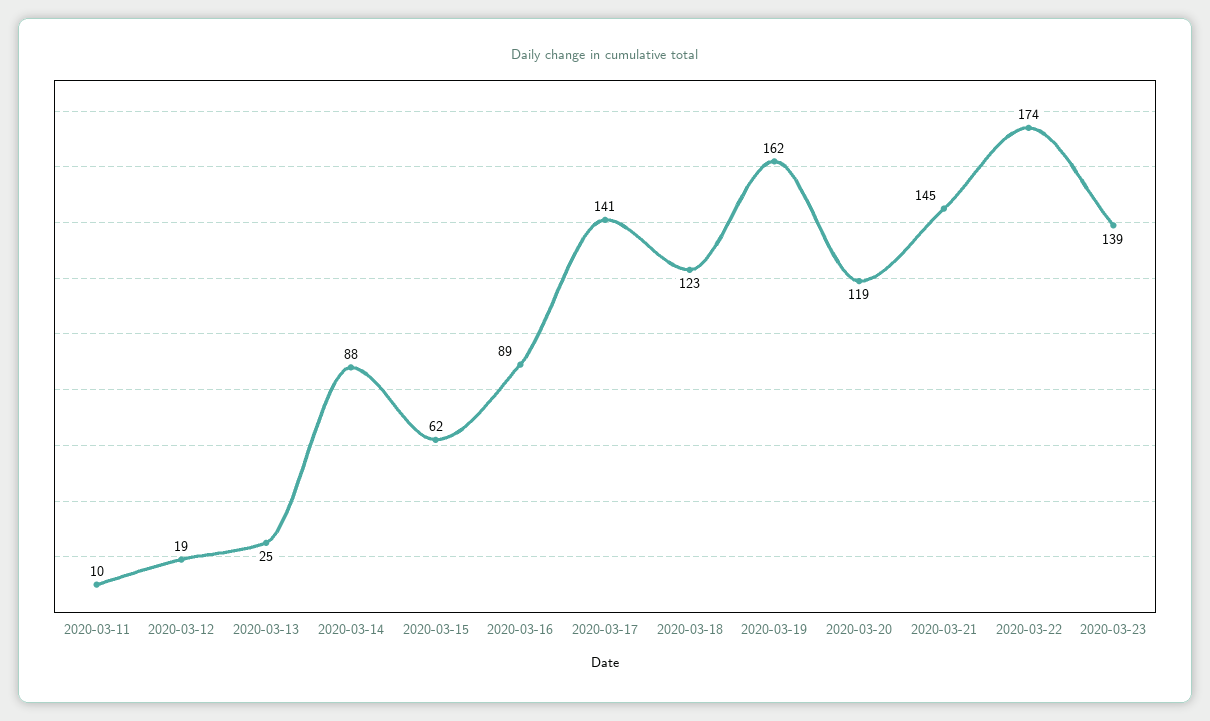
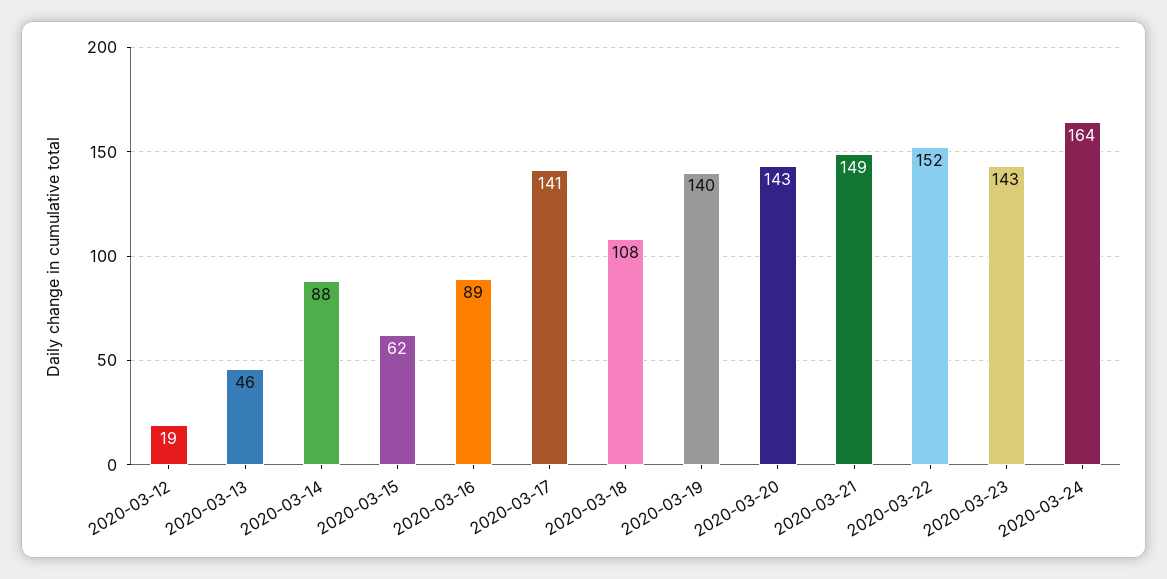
2020-03-11: 10 -> none
2020-03-13: 25 -> 46
2020-03-18: 123 -> 108
2020-03-19: 162 -> 140
2020-03-20: 119 -> 143
2020-03-21: 145 -> 149
2020-03-22: 174 -> 152
2020-03-23: 139 -> 143
2020-03-24: none -> 164

